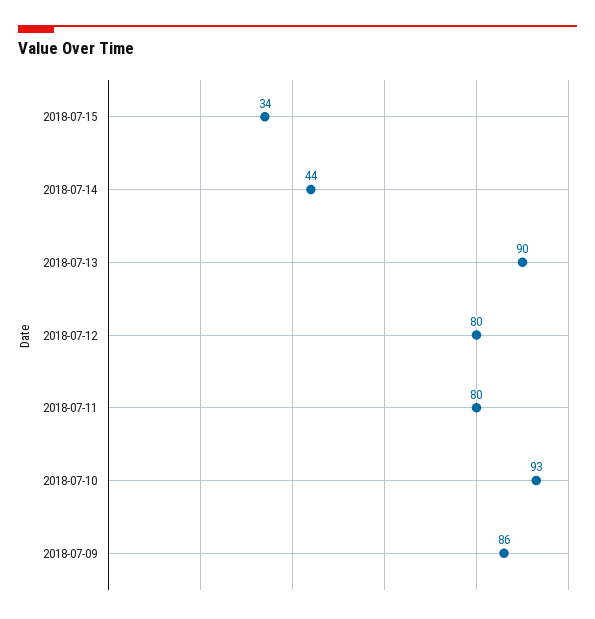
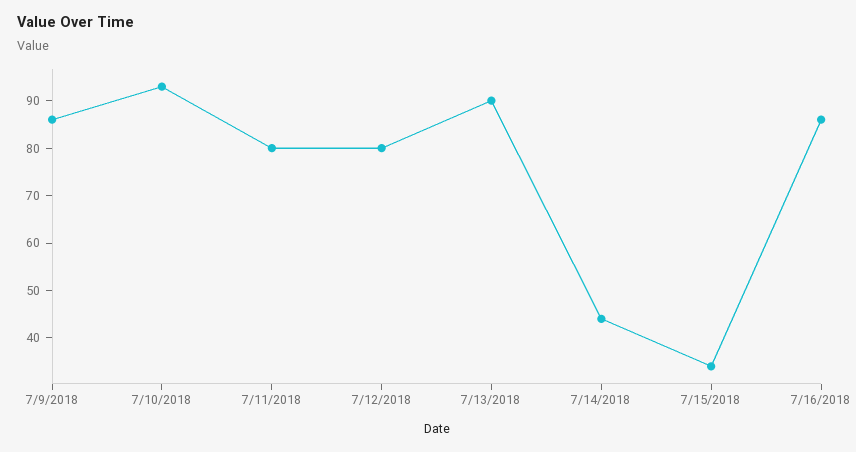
7/16/2018: none -> 85

